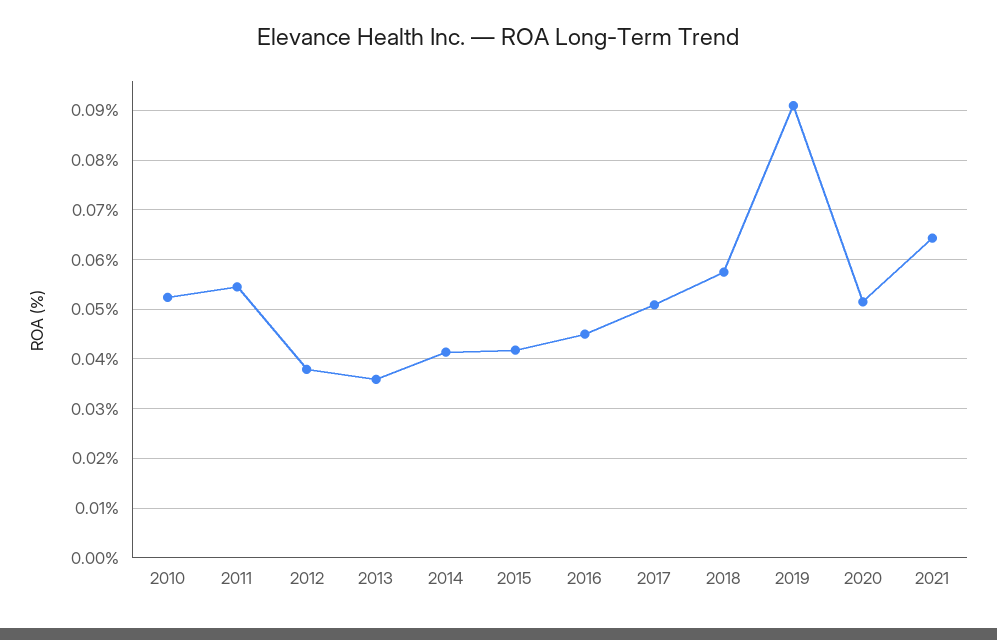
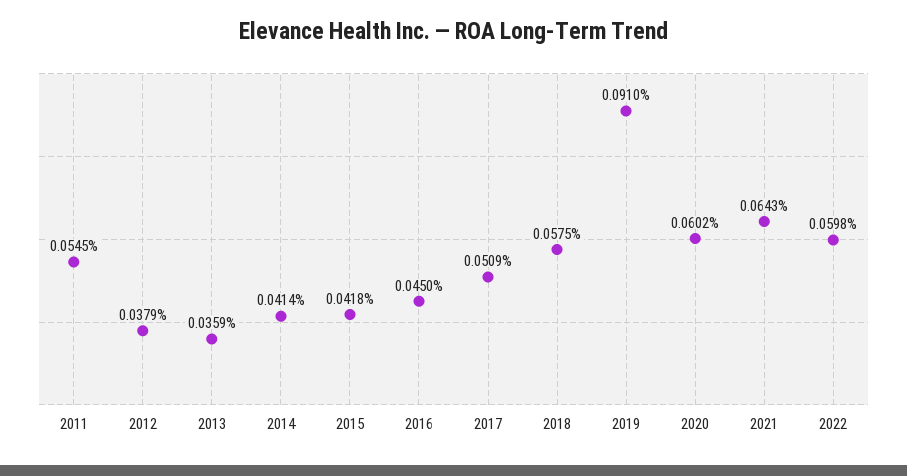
2010: 0.052 -> none
2020: 0.052 -> 0.0602
2022: none -> 0.0598

